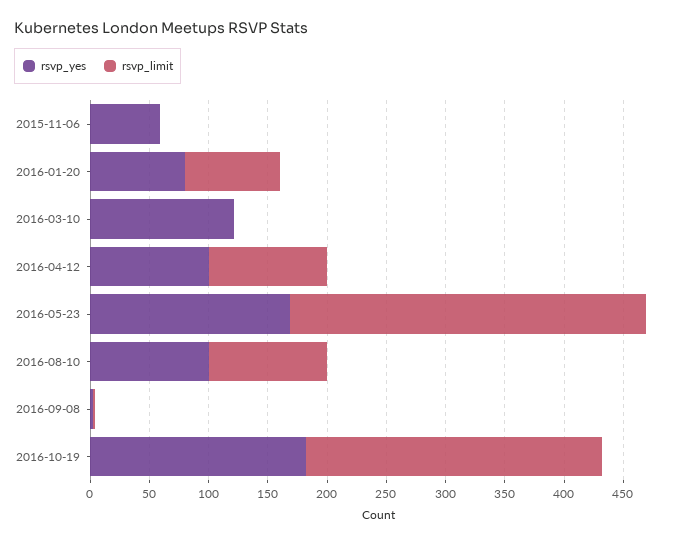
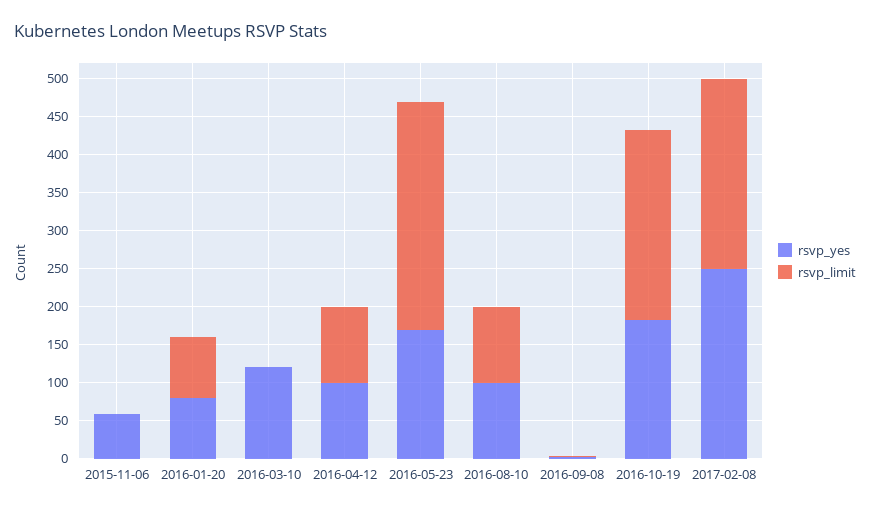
rsvp_yes, 2017-02-08: none -> 250
rsvp_limit, 2017-02-08: none -> 250

